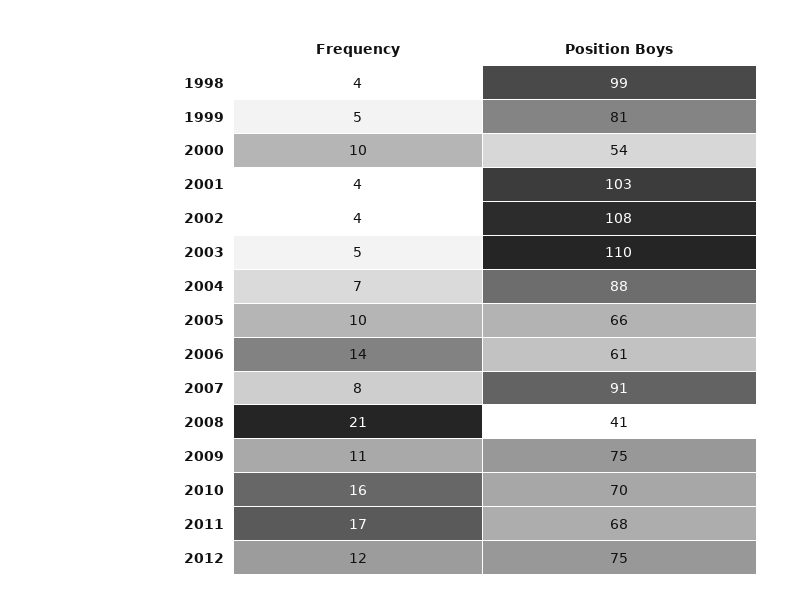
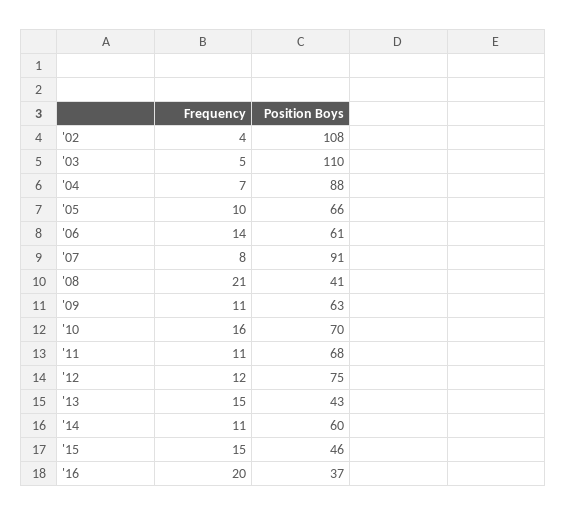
Frequency, 1998: 4 -> none
Position Boys, 1998: 99 -> none
Frequency, 1999: 5 -> none
Position Boys, 1999: 81 -> none
Frequency, 2000: 10 -> none
Position Boys, 2000: 54 -> none
Frequency, 2001: 4 -> none
Position Boys, 2001: 103 -> none
Position Boys, 2009: 75 -> 63
Frequency, 2011: 17 -> 11
Frequency, '13: none -> 15
Position Boys, '13: none -> 43
Frequency, '14: none -> 11
Position Boys, '14: none -> 60
Frequency, '15: none -> 15
Position Boys, '15: none -> 46
Frequency, '16: none -> 20
Position Boys, '16: none -> 37

